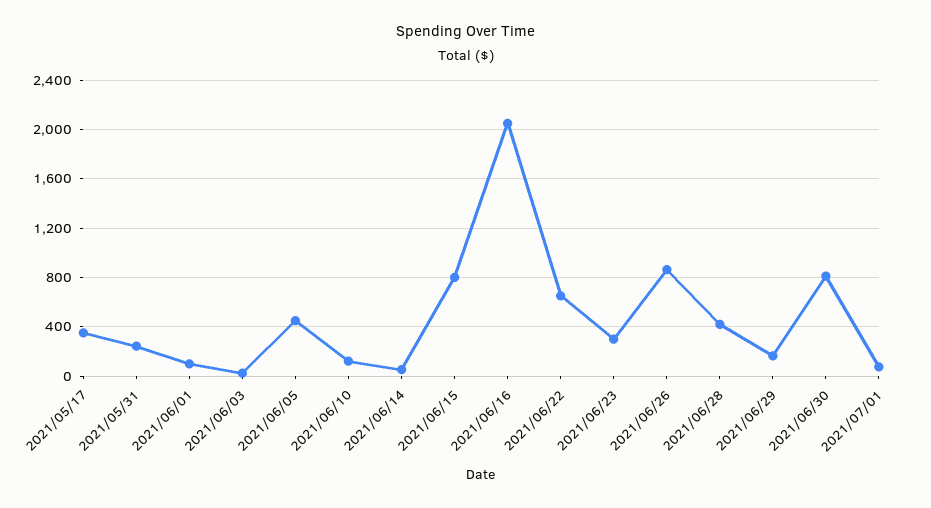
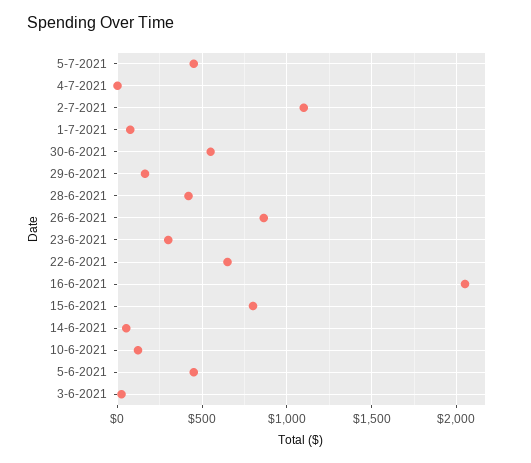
2021/05/17: 350 -> none
2021/05/31: 250 -> none
2021/06/01: 100 -> none
2021/06/30: 800 -> 550
5-7-2021: none -> 450
4-7-2021: none -> 0
2-7-2021: none -> 1100

